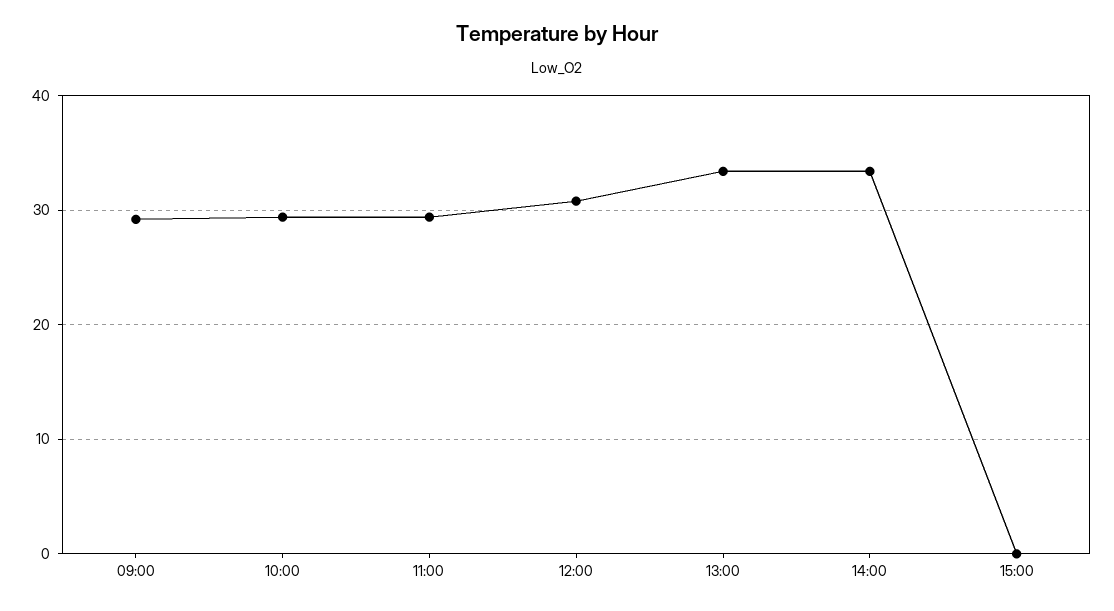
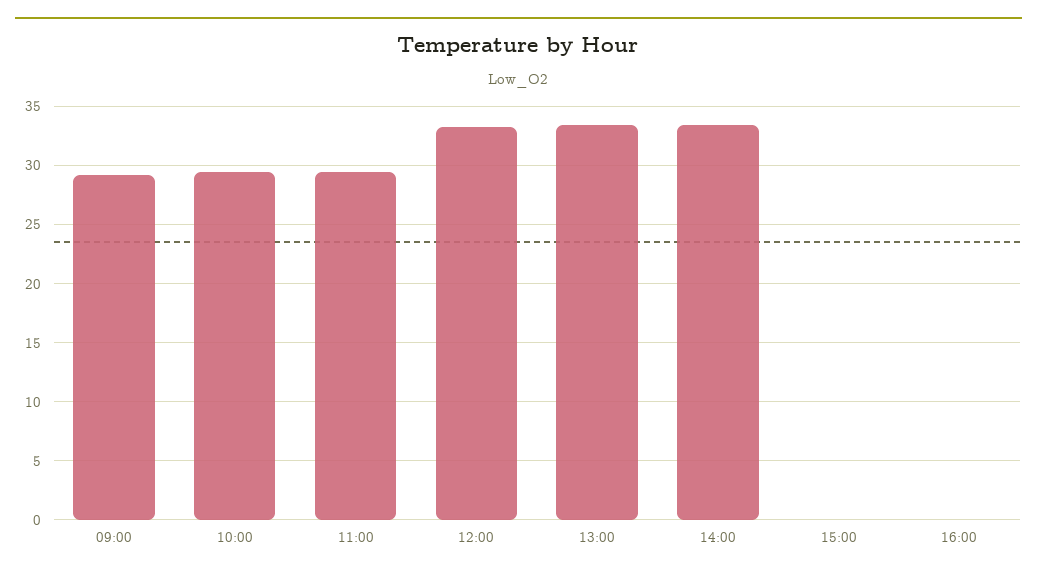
12:00: 31 -> 33
16:00: none -> 0

